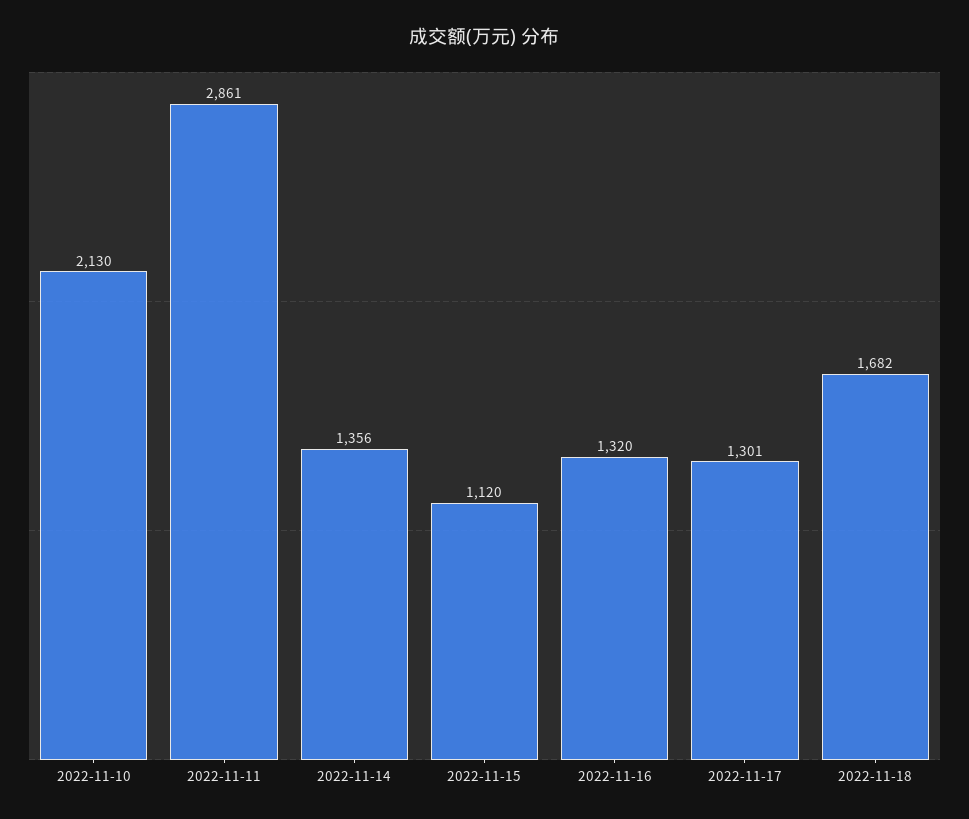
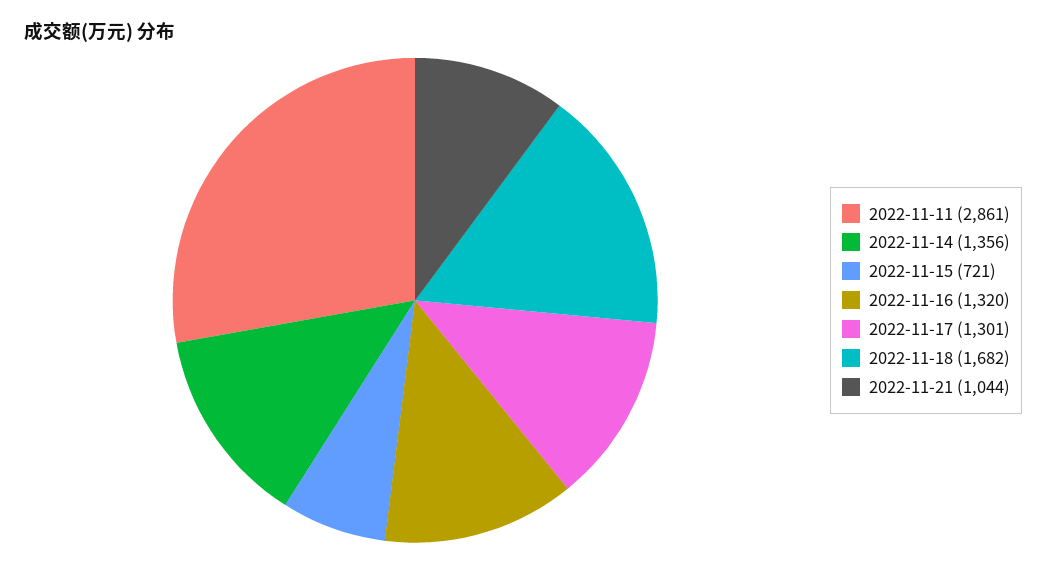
2022-11-10: 2130 -> none
2022-11-15: 1120 -> 721
2022-11-21: none -> 1044

